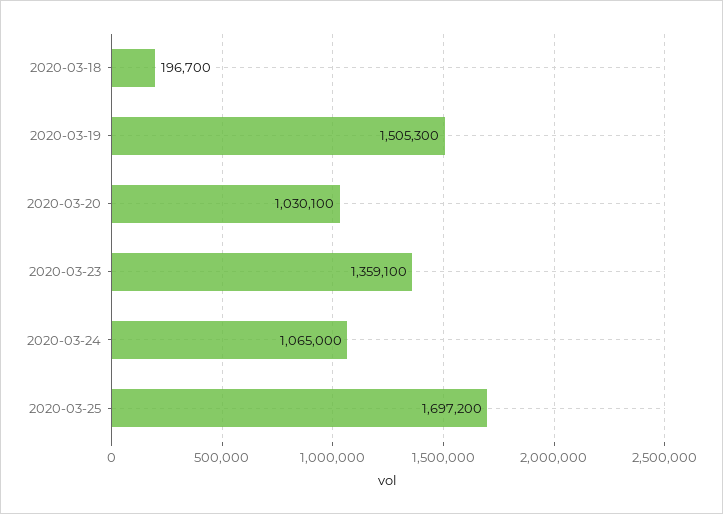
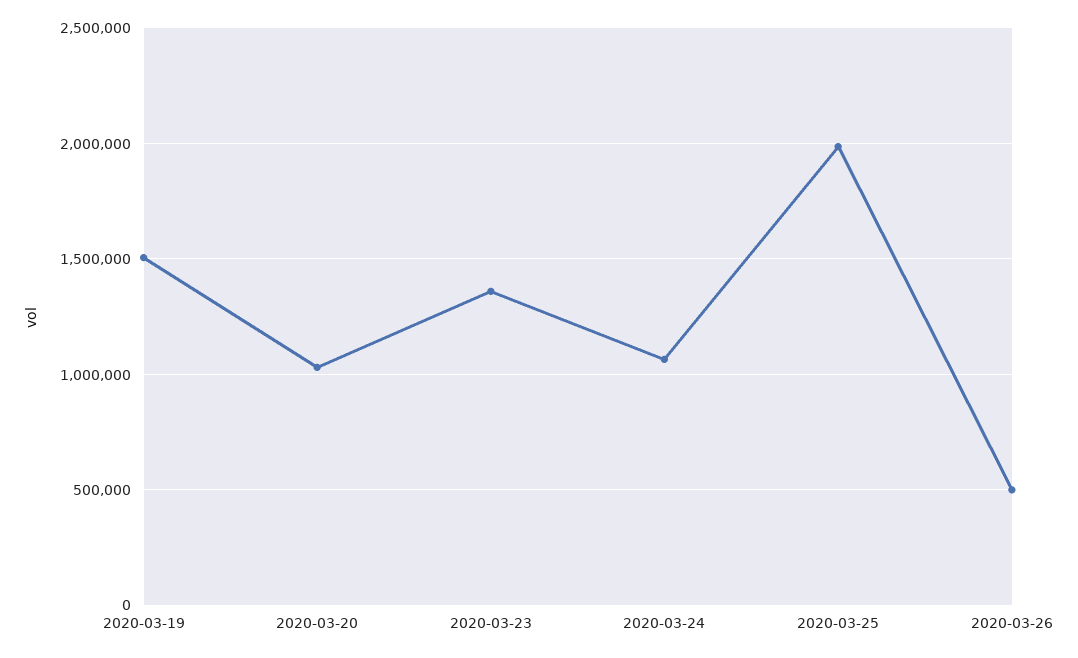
2020-03-18: 196700 -> none
2020-03-25: 1697200 -> 2000000
2020-03-26: none -> 500000

